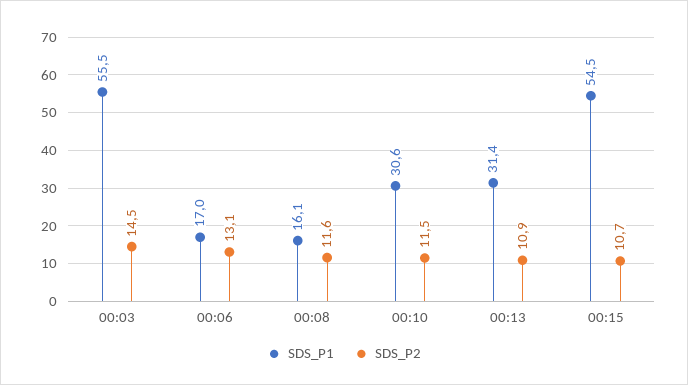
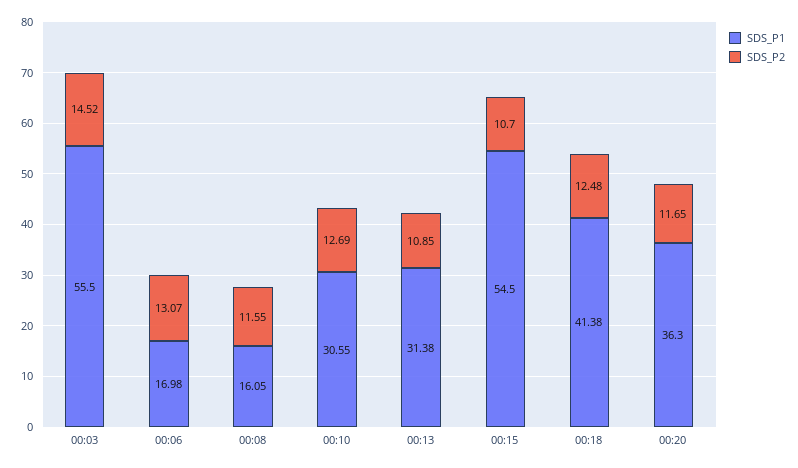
SDS_P2, 00:10: 11.5 -> 12.69
SDS_P1, 00:18: none -> 41.38
SDS_P2, 00:18: none -> 12.48
SDS_P1, 00:20: none -> 36.3
SDS_P2, 00:20: none -> 11.65

